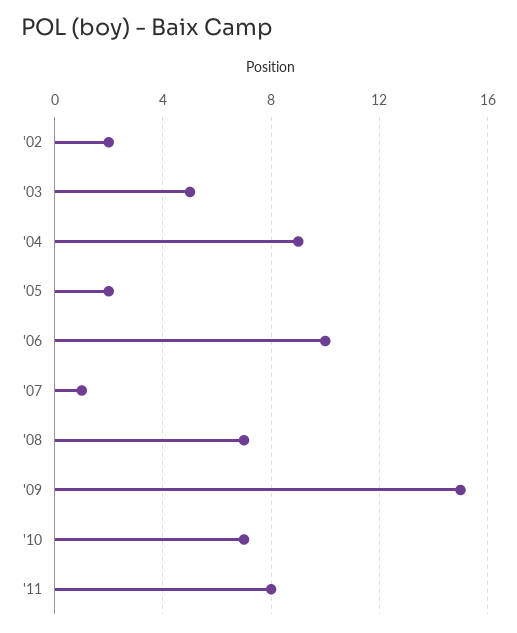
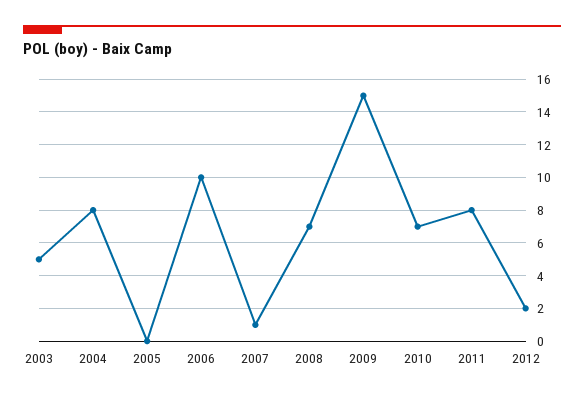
'02: 2 -> none
'04: 9 -> 8
'05: 2 -> 0
2012: none -> 2

